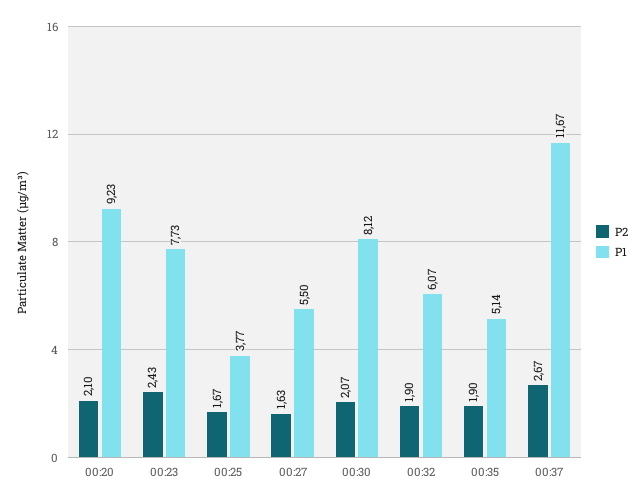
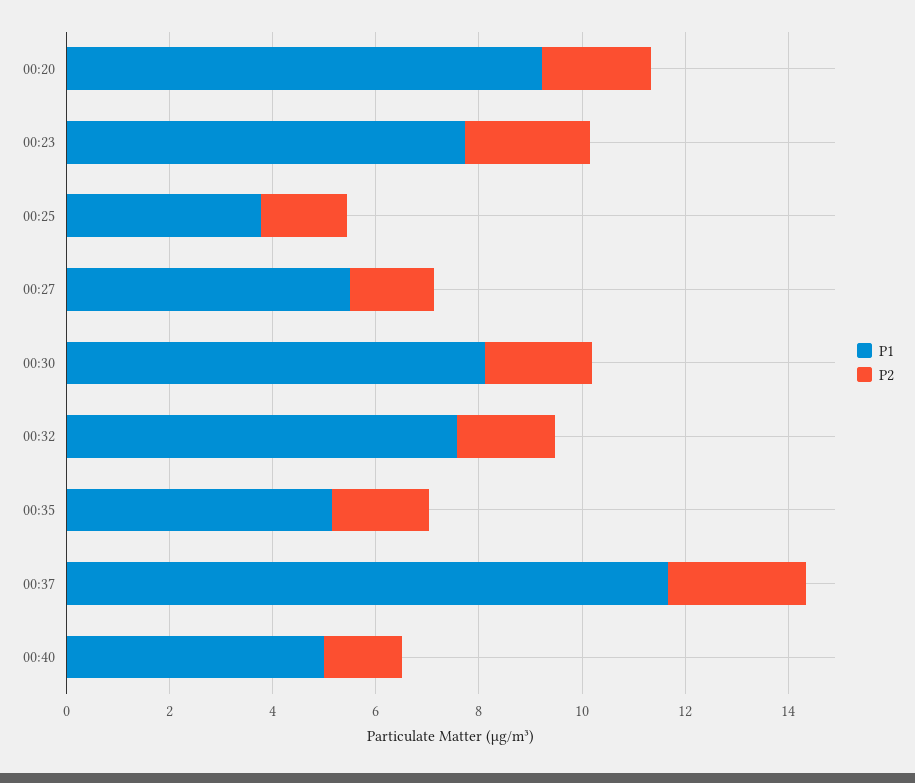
P1, 00:32: 6.07 -> 7.5
P1, 00:40: none -> 5
P2, 00:40: none -> 1.5

